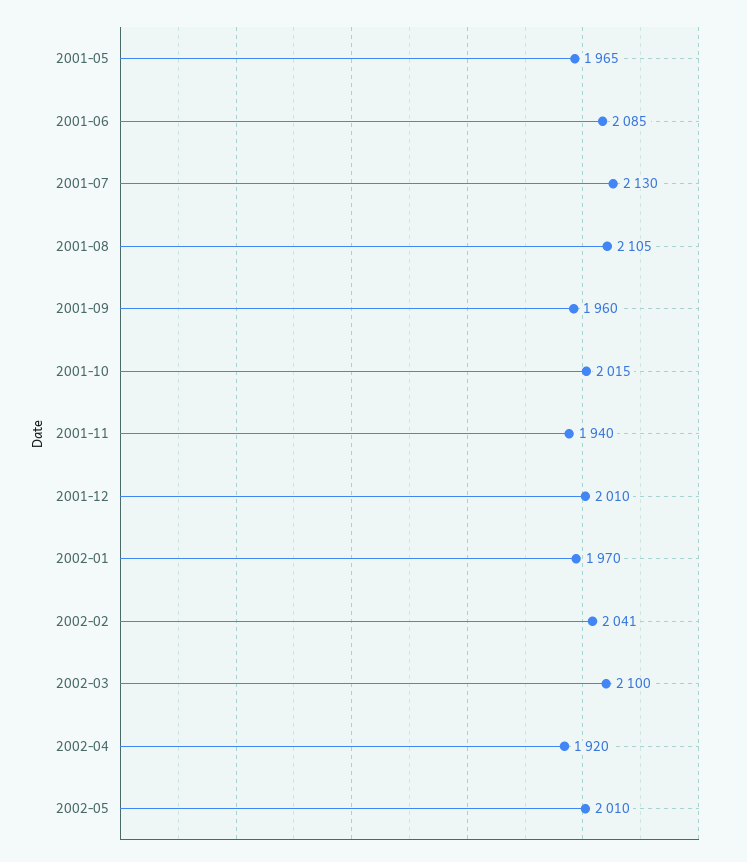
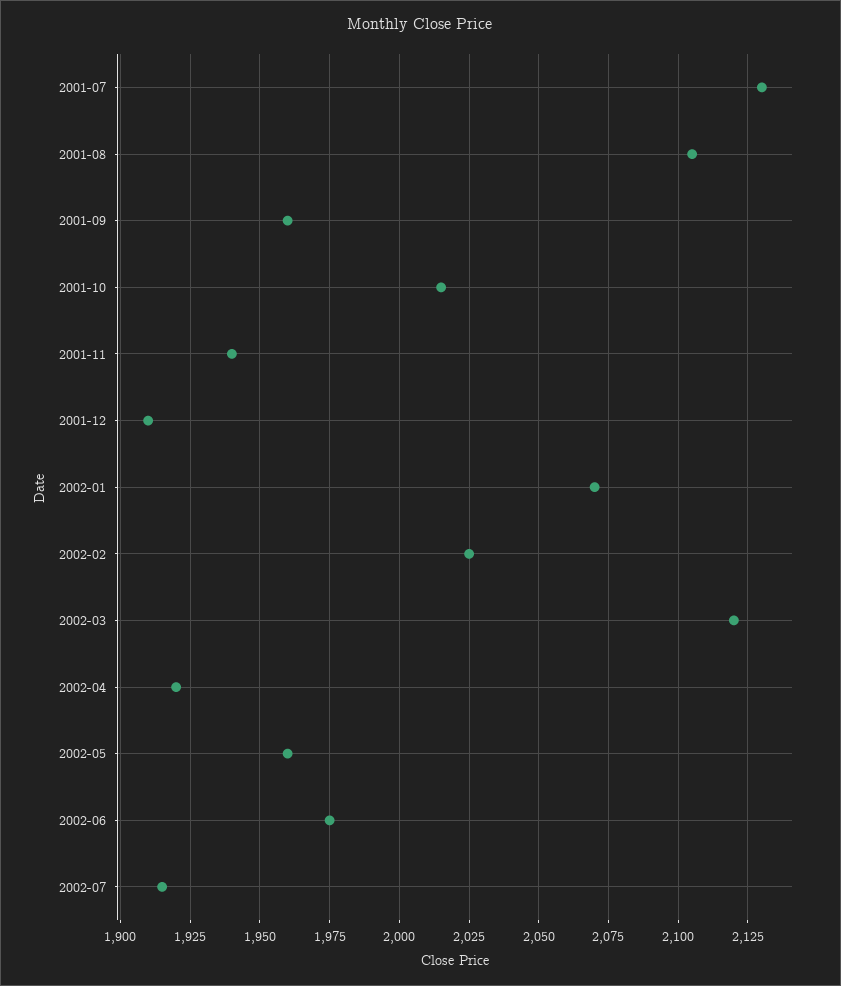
2001-05: 1965 -> none
2001-06: 2085 -> none
2001-12: 2010 -> 1910
2002-01: 1970 -> 2070
2002-02: 2041 -> 2025
2002-03: 2100 -> 2120
2002-05: 2010 -> 1960
2002-06: none -> 1975
2002-07: none -> 1915

